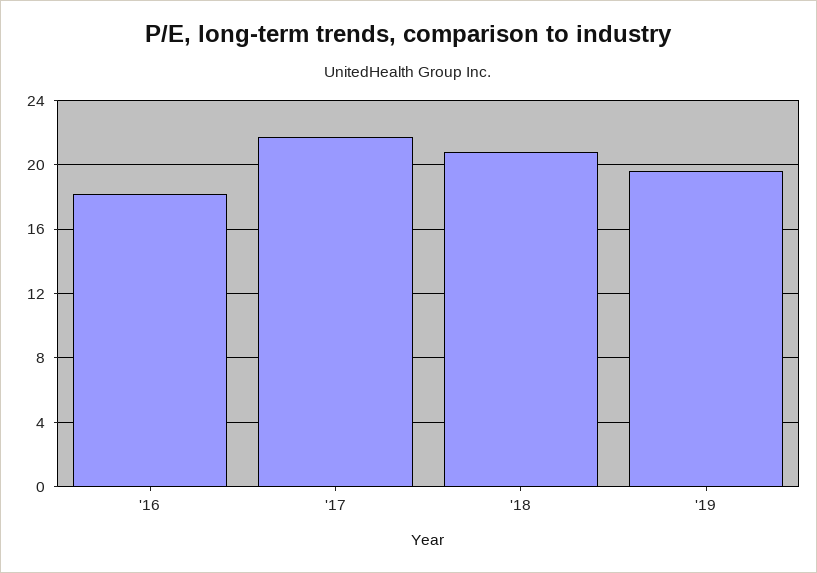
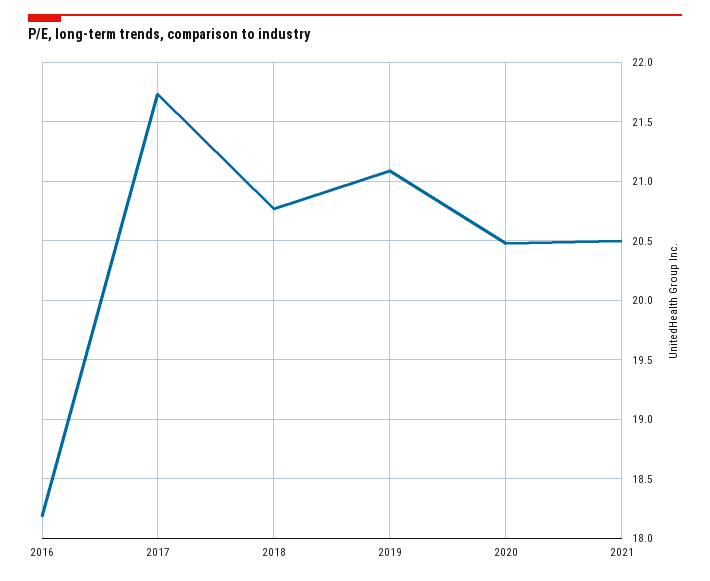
'19: 19.5 -> 21.1
2020: none -> 20.5
2021: none -> 20.5

